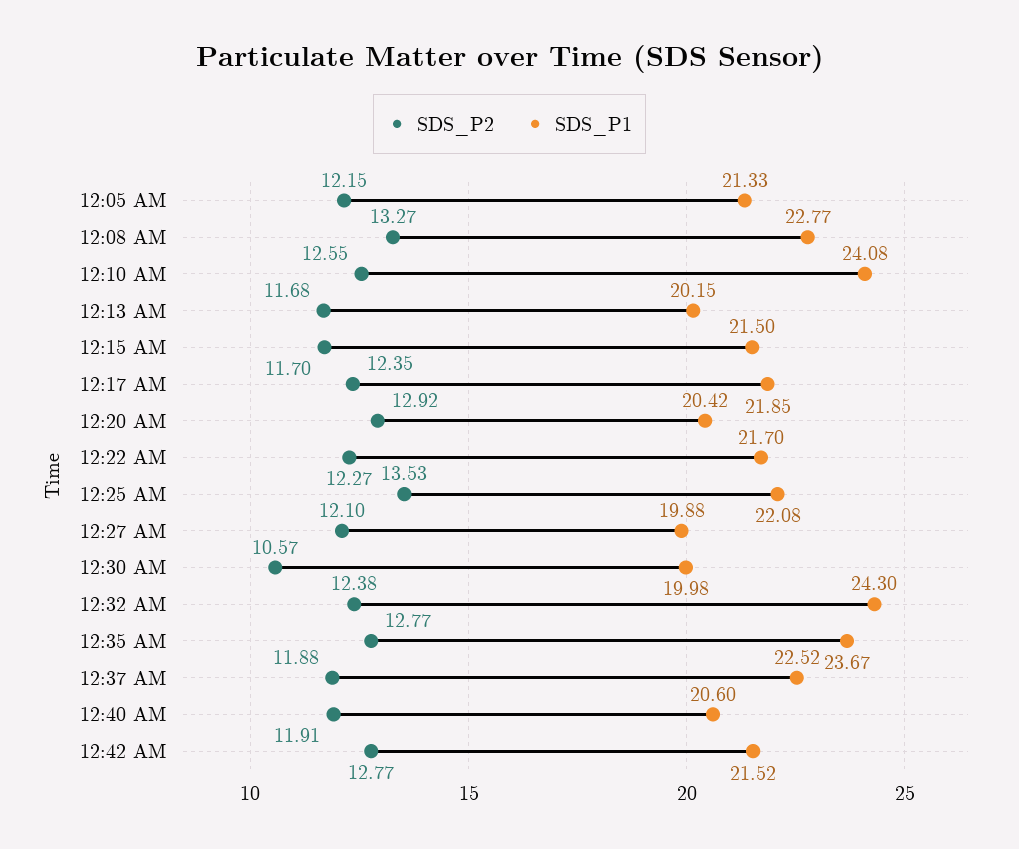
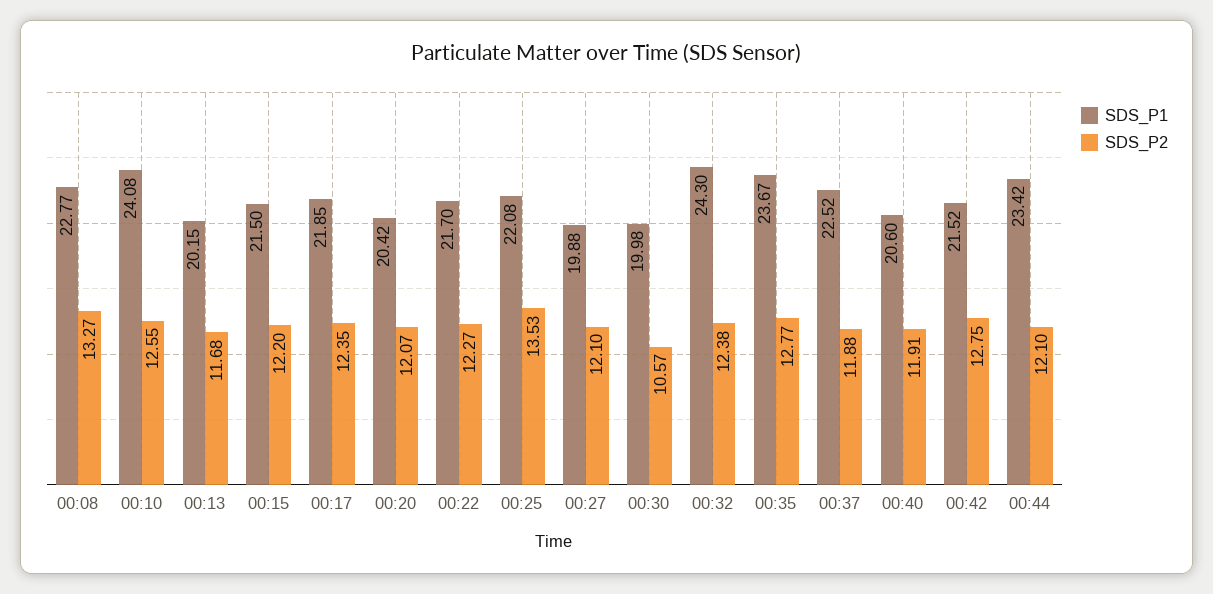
SDS_P2, 12:05 AM: 12.15 -> none
SDS_P1, 12:05 AM: 21.33 -> none
SDS_P2, 12:15 AM: 11.7 -> 12.2
SDS_P2, 12:20 AM: 12.92 -> 12.07
SDS_P2, 12:42 AM: 12.77 -> 12.75
SDS_P1, 00:44: none -> 23.42
SDS_P2, 00:44: none -> 12.1

